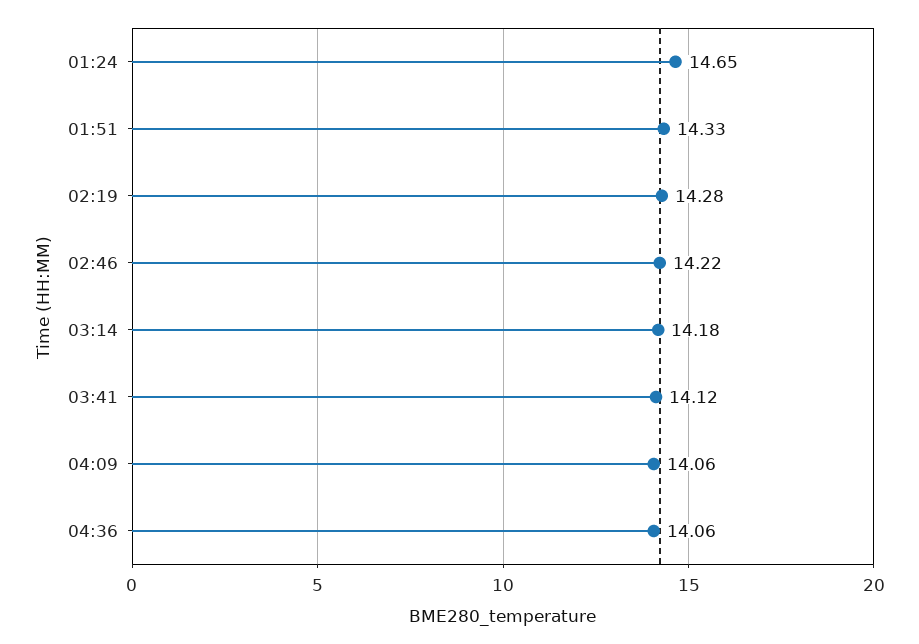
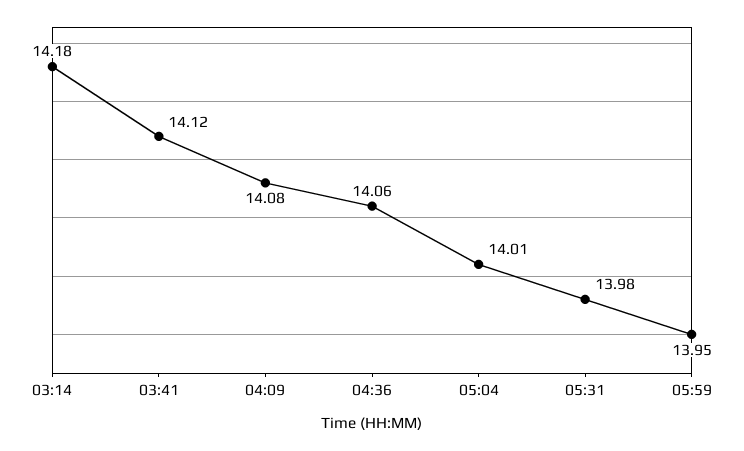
01:24: 14.65 -> none
01:51: 14.33 -> none
02:19: 14.28 -> none
02:46: 14.22 -> none
04:09: 14.06 -> 14.08
05:04: none -> 14.01
05:31: none -> 13.98
05:59: none -> 13.95

